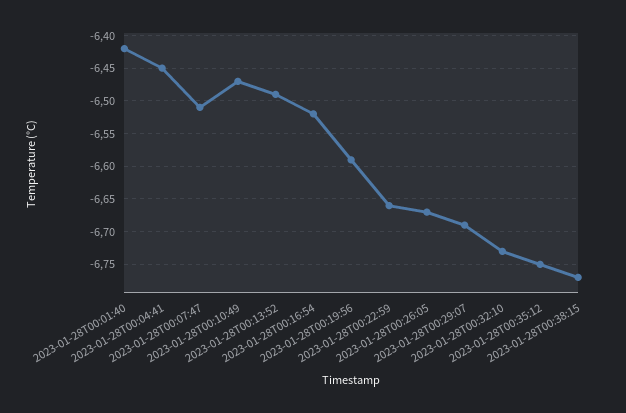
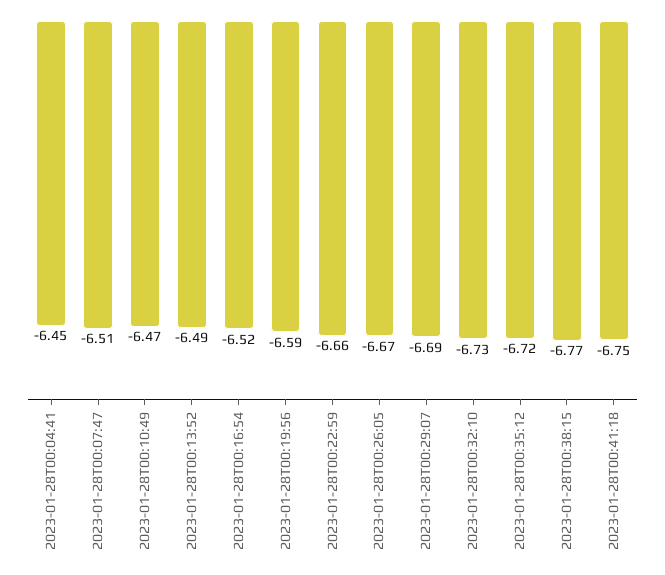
2023-01-28T00:01:40: -6.42 -> none
2023-01-28T00:35:12: -6.75 -> -6.72
2023-01-28T00:41:18: none -> -6.75

